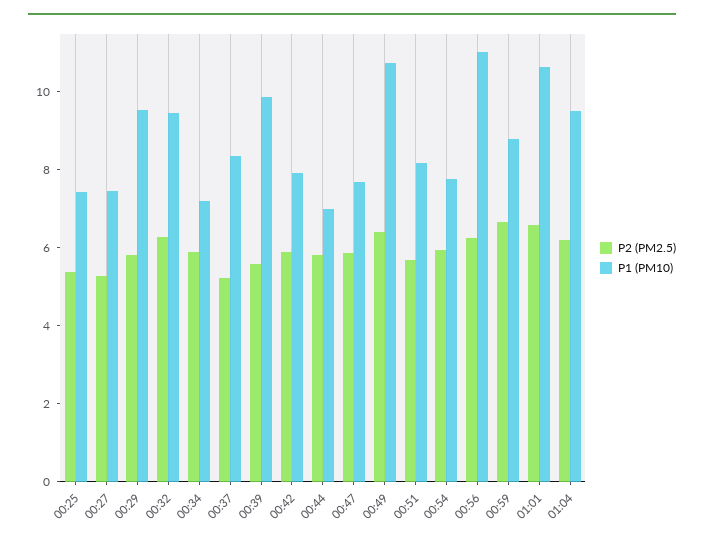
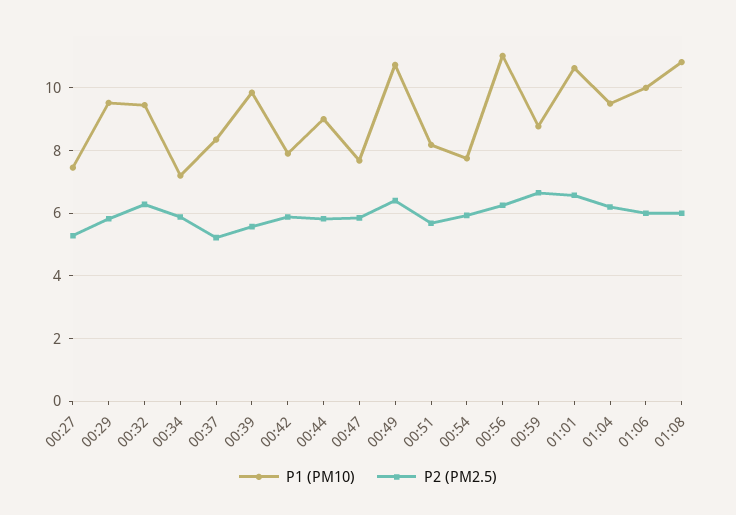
P2 (PM2.5), 00:25: 5.5 -> none
P1 (PM10), 00:25: 7.5 -> none
P1 (PM10), 00:44: 7 -> 9
P1 (PM10), 01:06: none -> 10
P2 (PM2.5), 01:06: none -> 6
P1 (PM10), 01:08: none -> 10.8
P2 (PM2.5), 01:08: none -> 6

